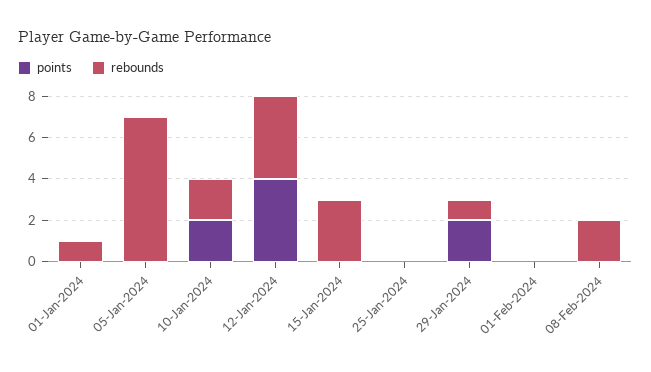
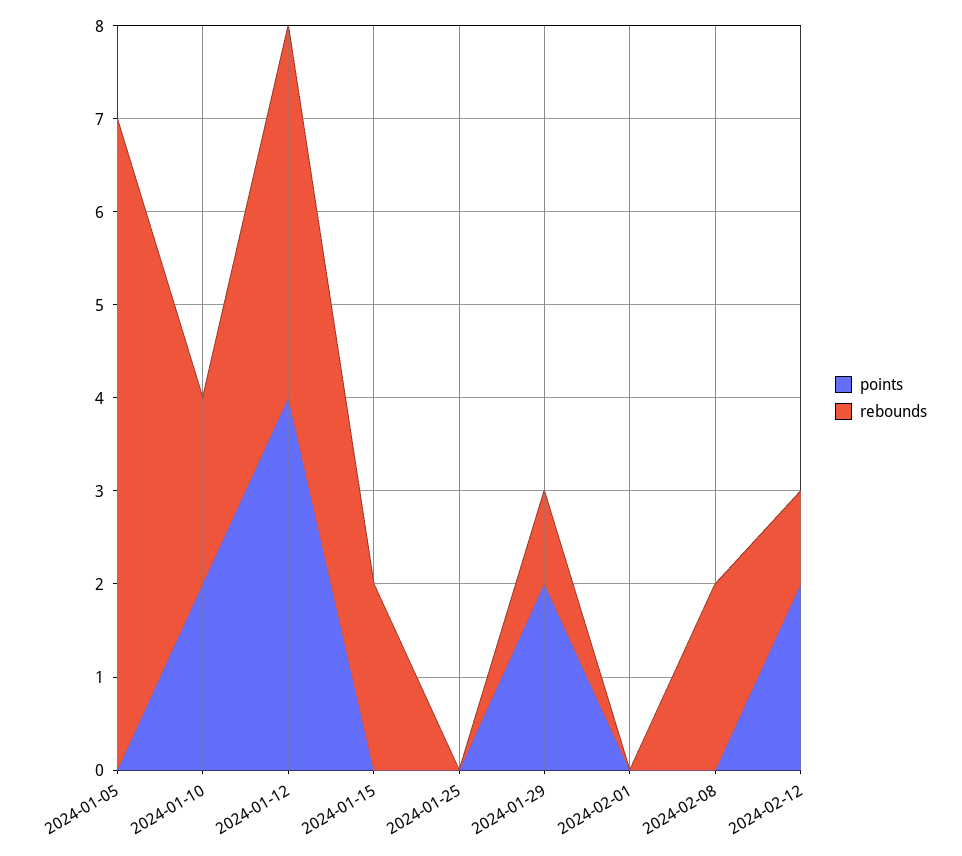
points, 01-Jan-2024: 0 -> none
rebounds, 01-Jan-2024: 1 -> none
rebounds, 15-Jan-2024: 3 -> 2
points, 2024-02-12: none -> 2
rebounds, 2024-02-12: none -> 1

